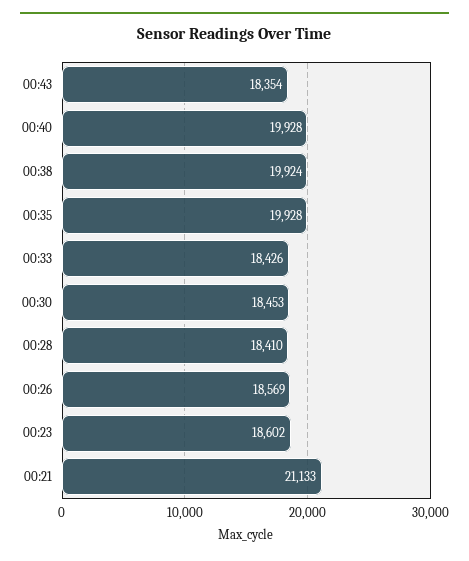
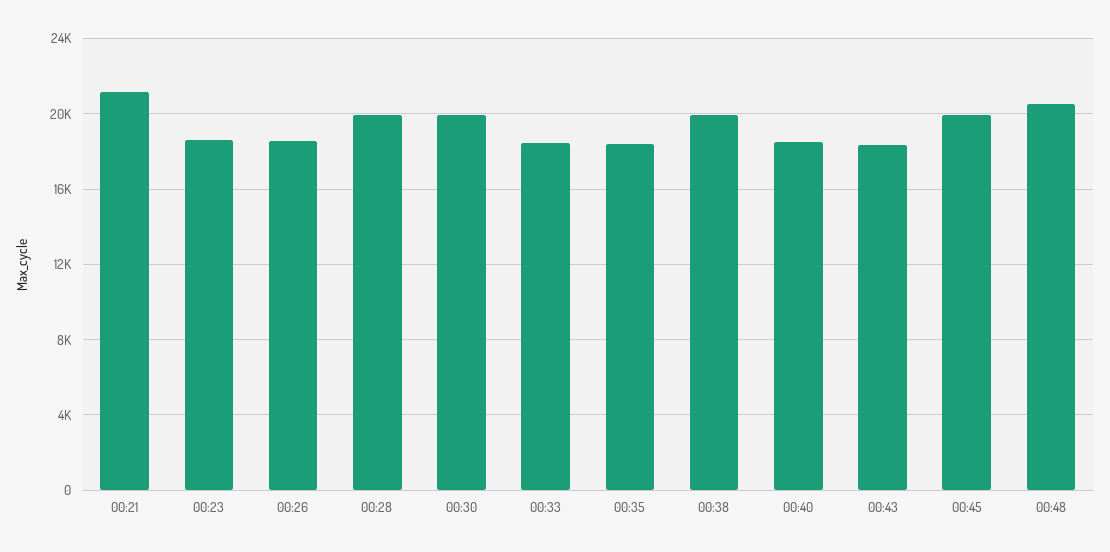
00:40: 19928 -> 18500
00:35: 19928 -> 18500
00:30: 18453 -> 20000
00:28: 18410 -> 20000
00:45: none -> 20000
00:48: none -> 20500

